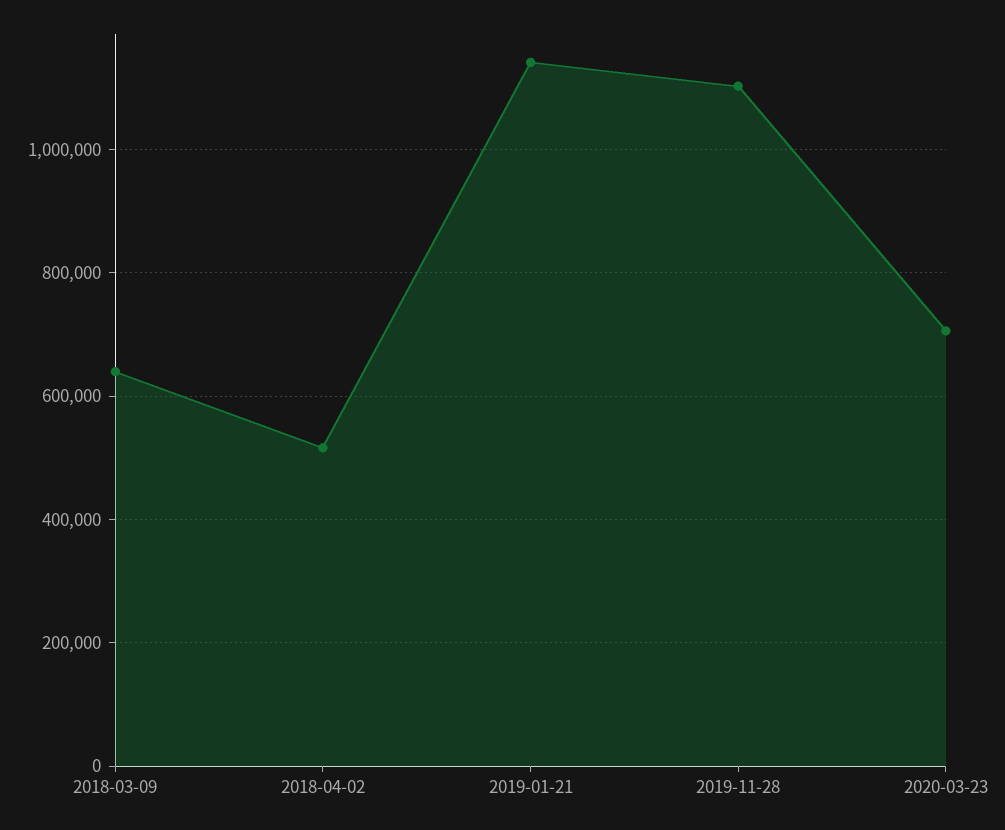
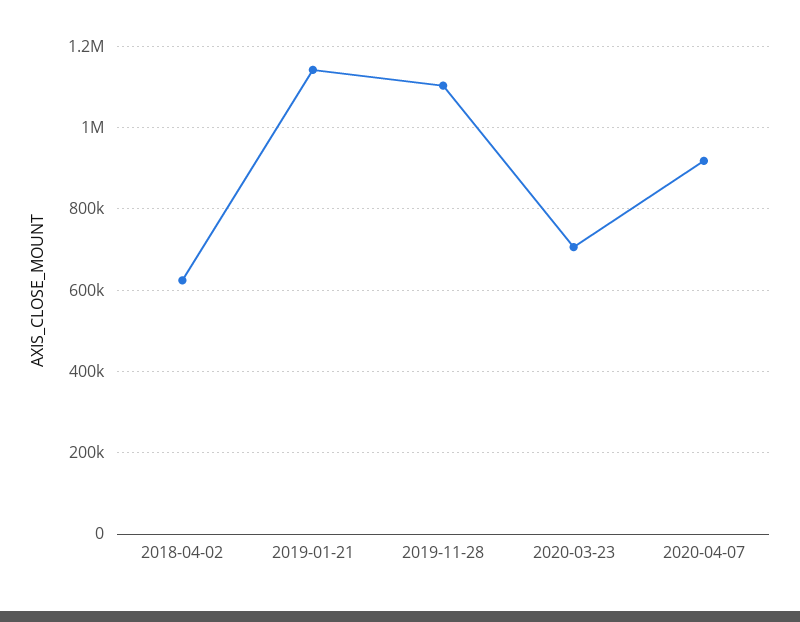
2018-03-09: 640000 -> none
2018-04-02: 520000 -> 620000
2020-04-07: none -> 920000

